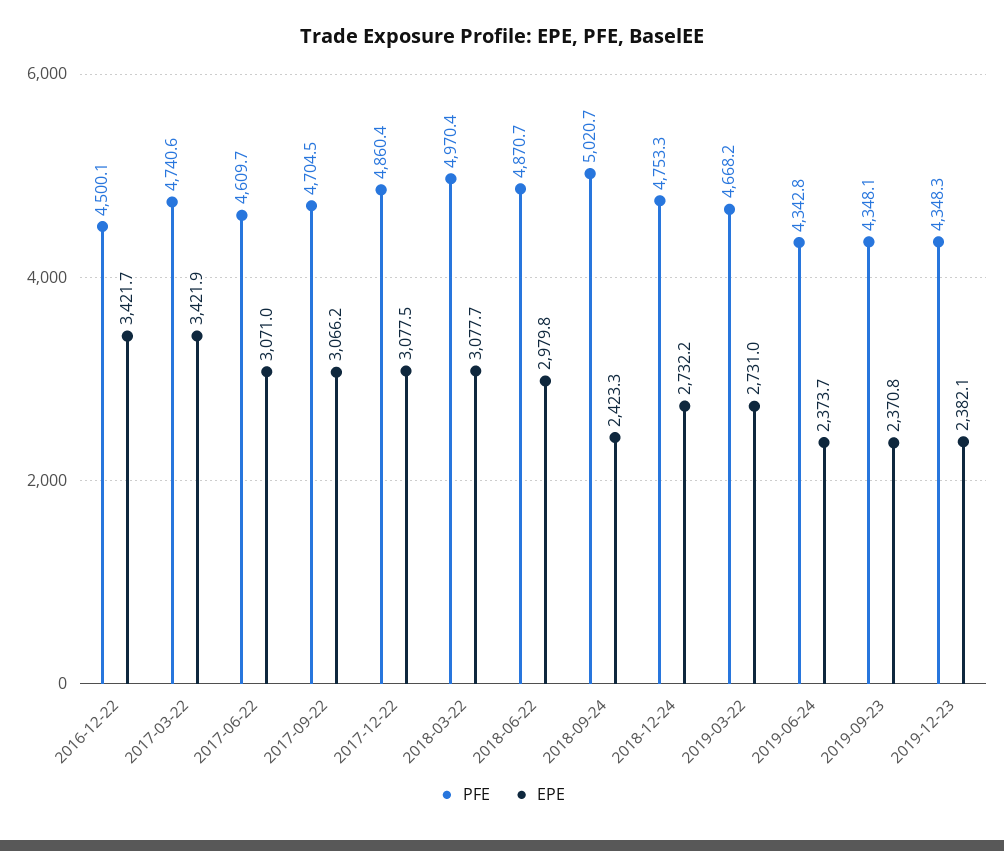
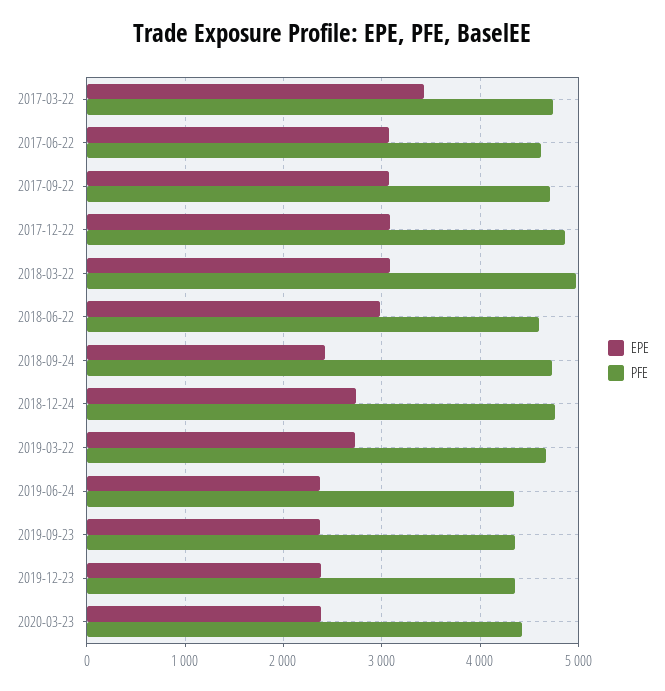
PFE, 2016-12-22: 4500.1 -> none
EPE, 2016-12-22: 3421.7 -> none
PFE, 2018-06-22: 4870.7 -> 4600
PFE, 2018-09-24: 5020.7 -> 4700
EPE, 2020-03-23: none -> 2400
PFE, 2020-03-23: none -> 4400

